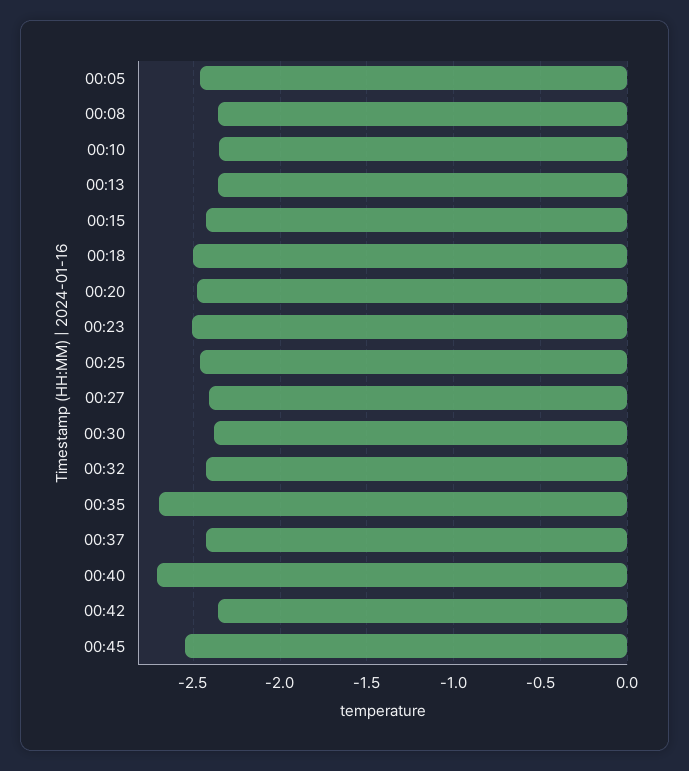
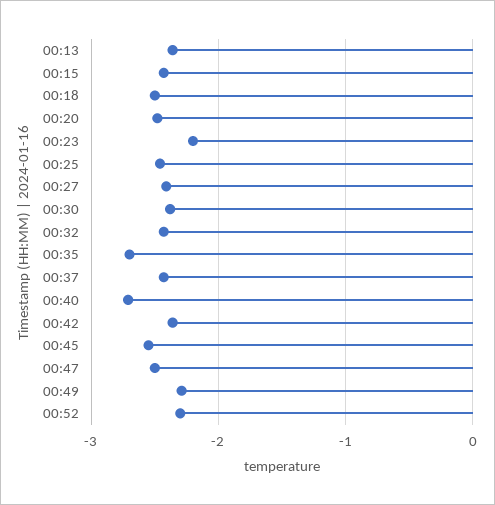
00:05: -2.45 -> none
00:08: -2.35 -> none
00:10: -2.35 -> none
00:23: -2.5 -> -2.2
00:47: none -> -2.5
00:49: none -> -2.3
00:52: none -> -2.3

